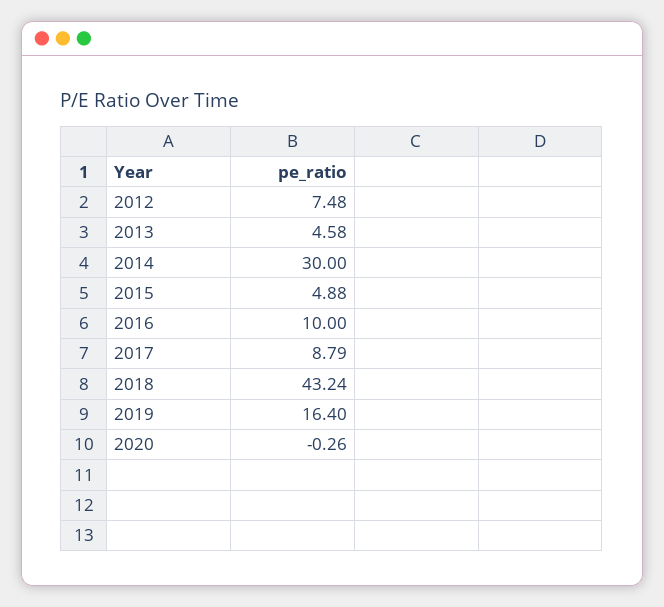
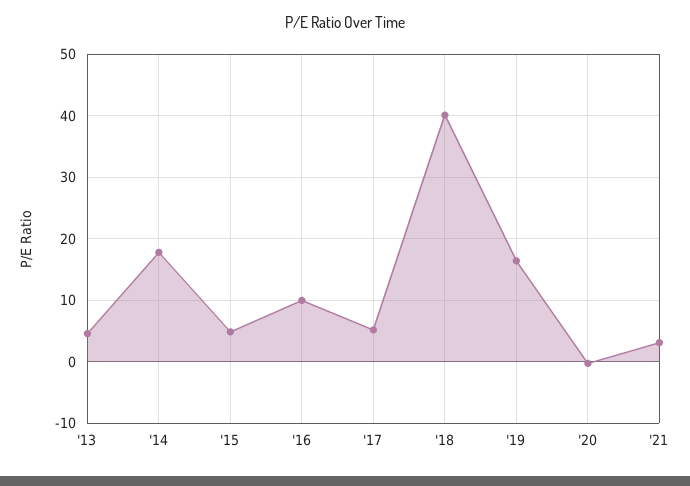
2012: 7.48 -> none
2014: 30 -> 18
2017: 8.79 -> 5
2018: 43.24 -> 40
'21: none -> 3

